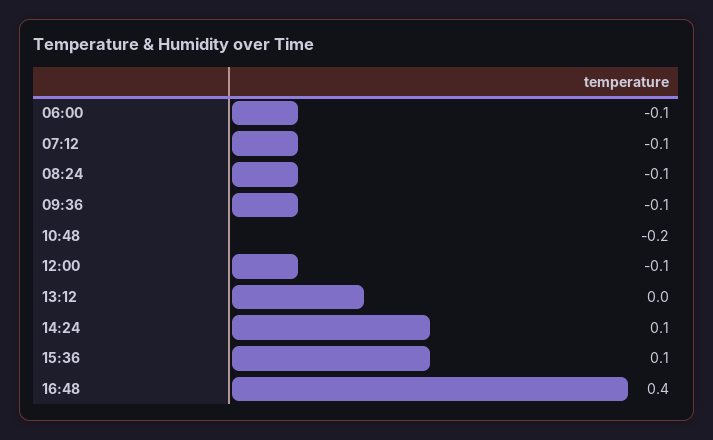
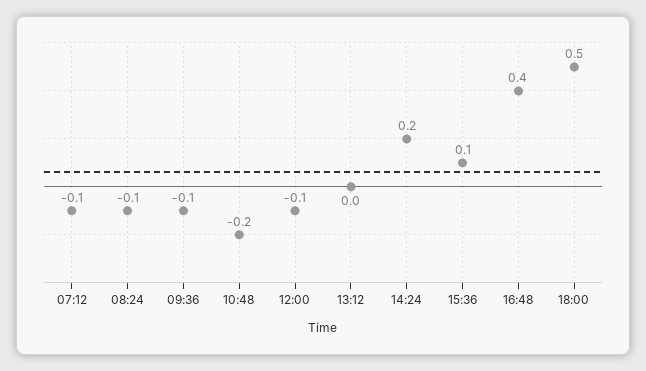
06:00: -0.1 -> none
14:24: 0.1 -> 0.2
18:00: none -> 0.5

